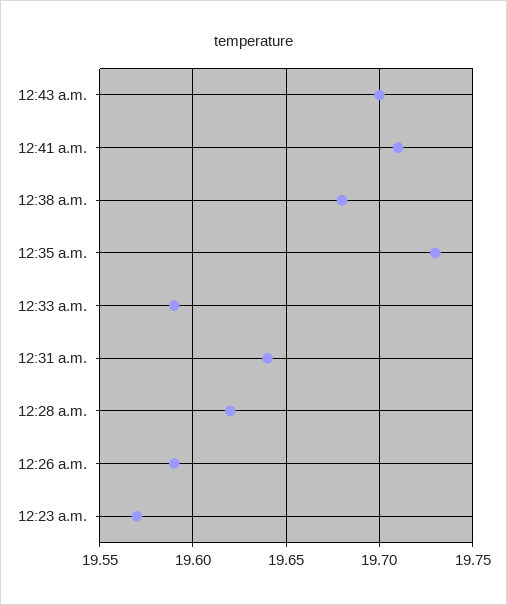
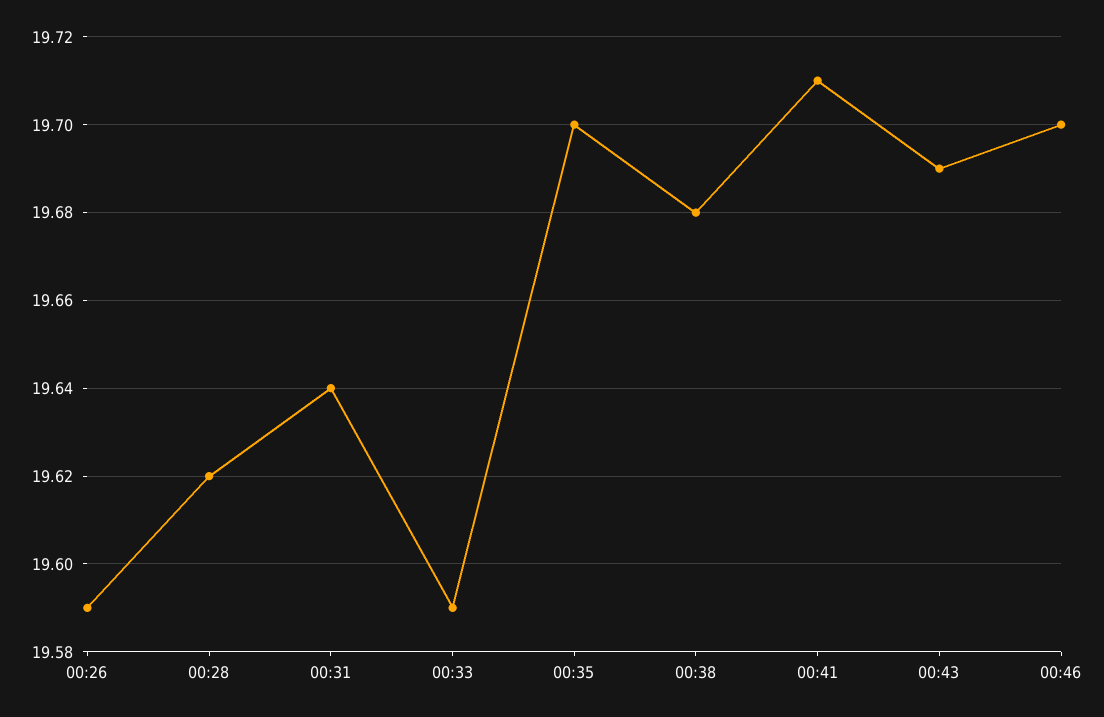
12:43 a.m.: 19.7 -> 19.69
12:35 a.m.: 19.73 -> 19.7
12:23 a.m.: 19.57 -> none
00:46: none -> 19.7

